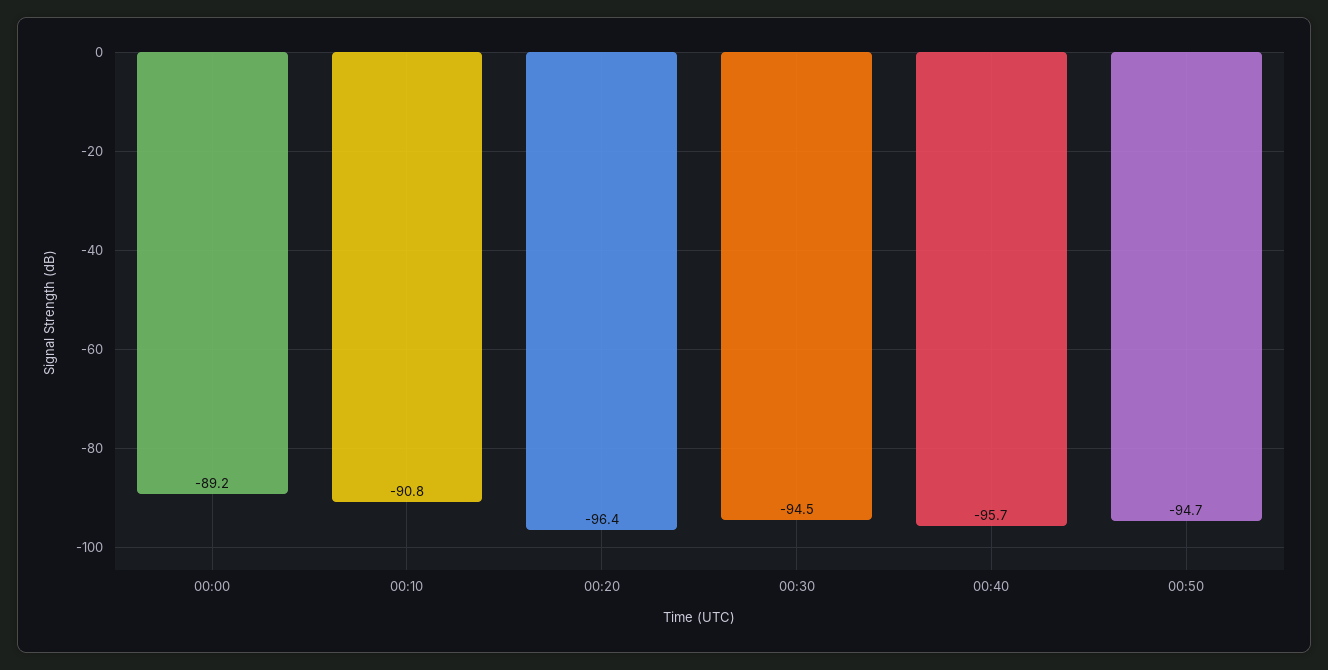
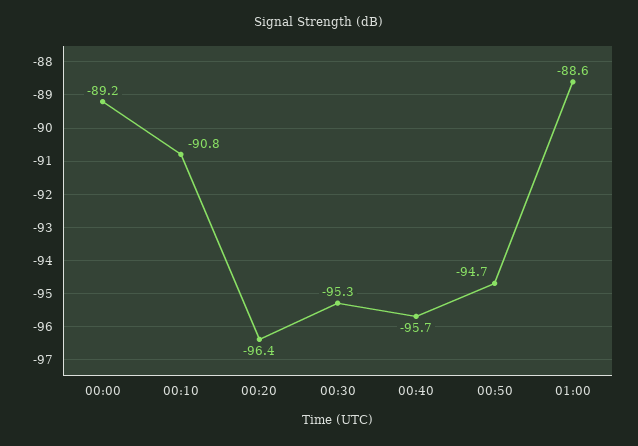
00:30: -94.5 -> -95.3
01:00: none -> -88.6

